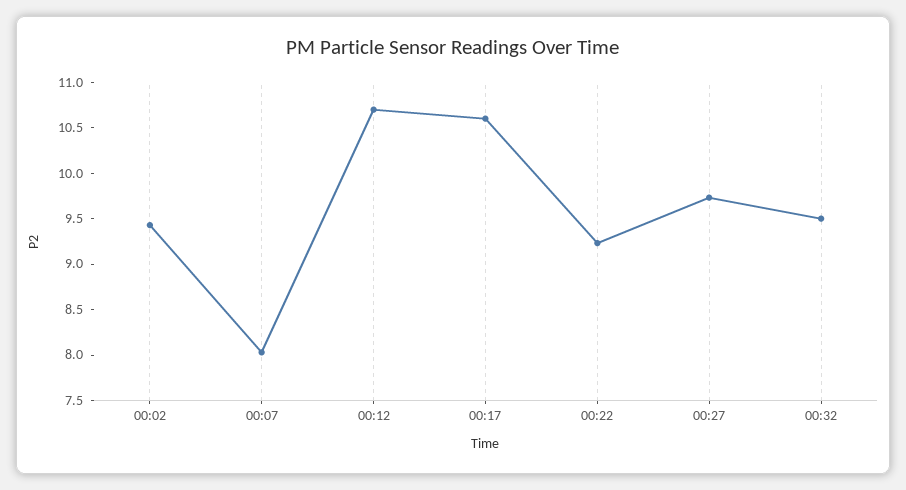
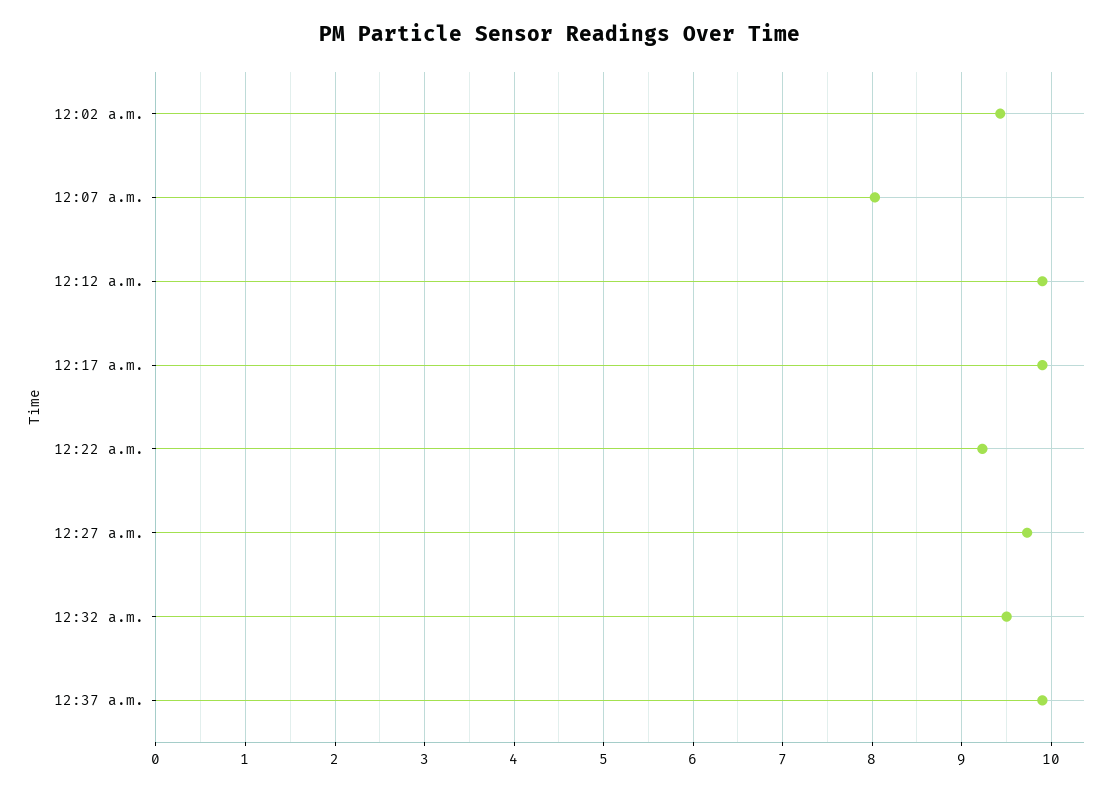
00:12: 10.7 -> 9.9
00:17: 10.6 -> 9.9
12:37 a.m.: none -> 9.9

